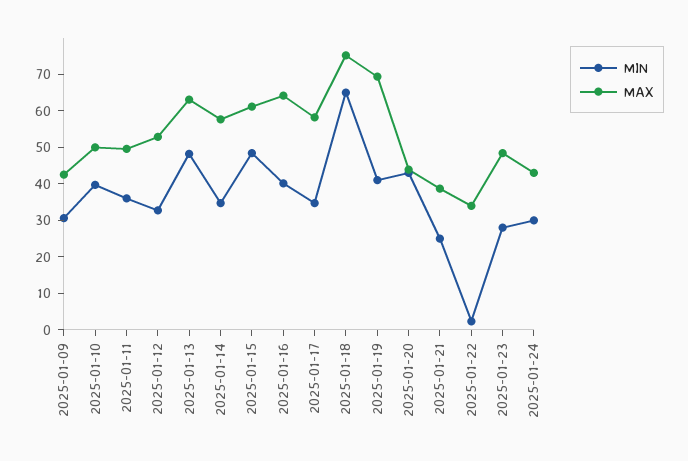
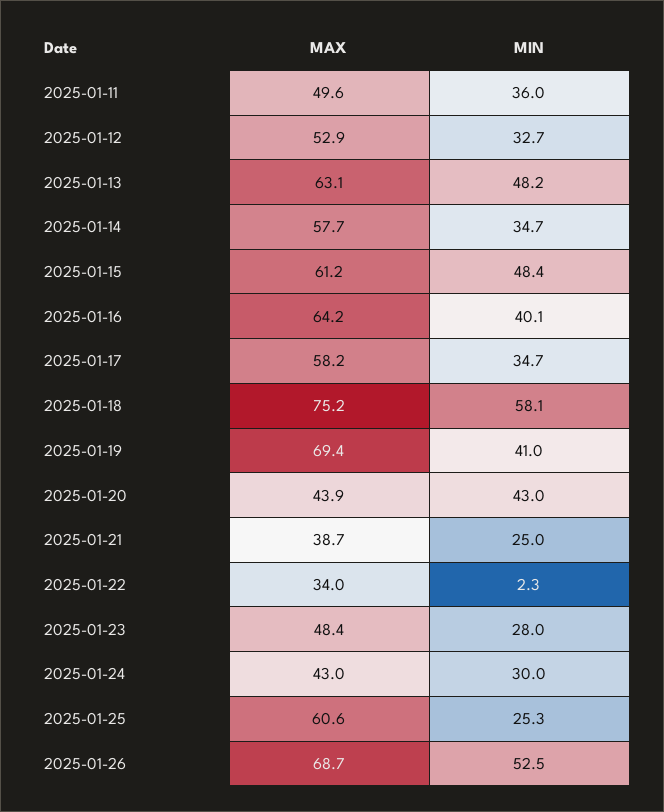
MIN, 2025-01-09: 30 -> none
MAX, 2025-01-09: 42.5 -> none
MIN, 2025-01-10: 40 -> none
MAX, 2025-01-10: 50 -> none
MIN, 2025-01-18: 65 -> 58.1
MAX, 2025-01-25: none -> 60.6
MIN, 2025-01-25: none -> 25.3
MAX, 2025-01-26: none -> 68.7
MIN, 2025-01-26: none -> 52.5

